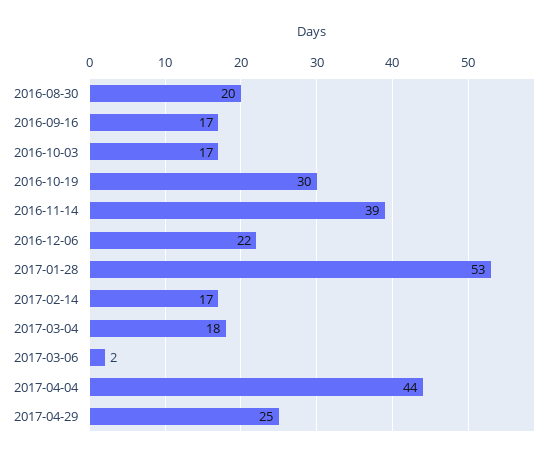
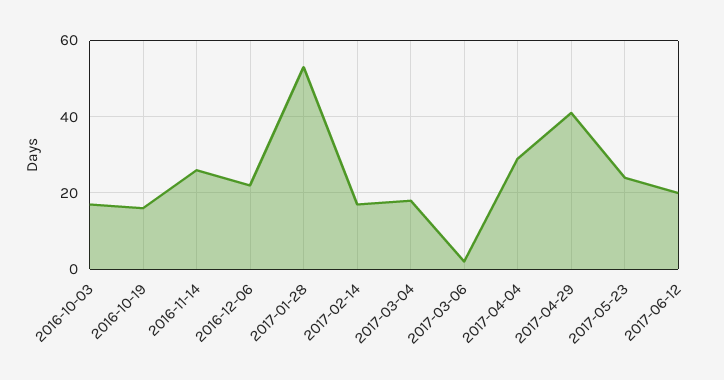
2016-08-30: 20 -> none
2016-09-16: 17 -> none
2016-10-19: 30 -> 15
2016-11-14: 39 -> 25
2017-04-04: 44 -> 30
2017-04-29: 25 -> 40
2017-05-23: none -> 25
2017-06-12: none -> 20

